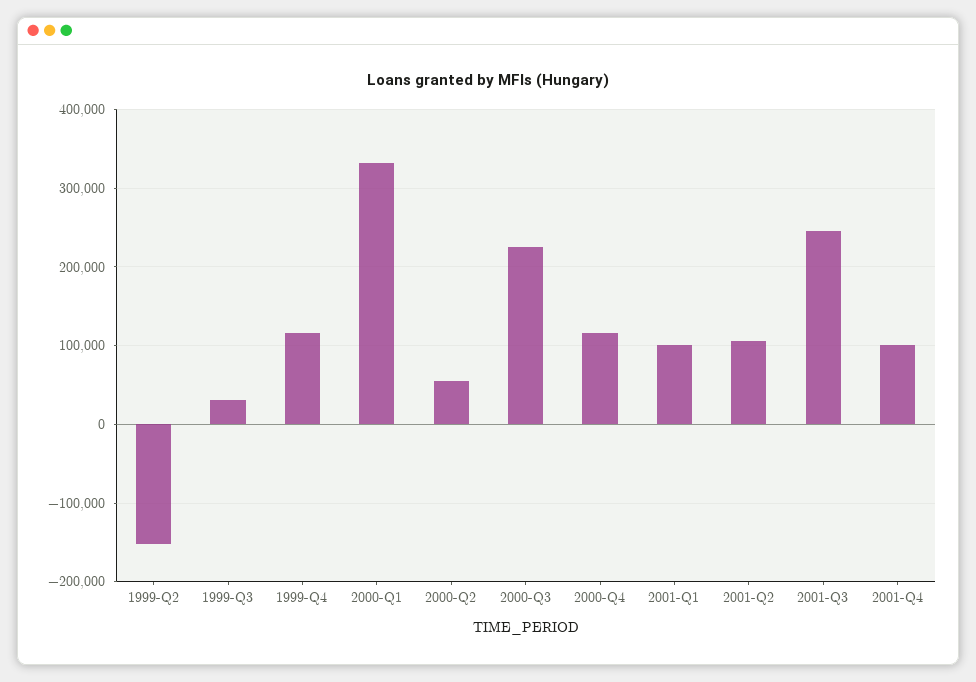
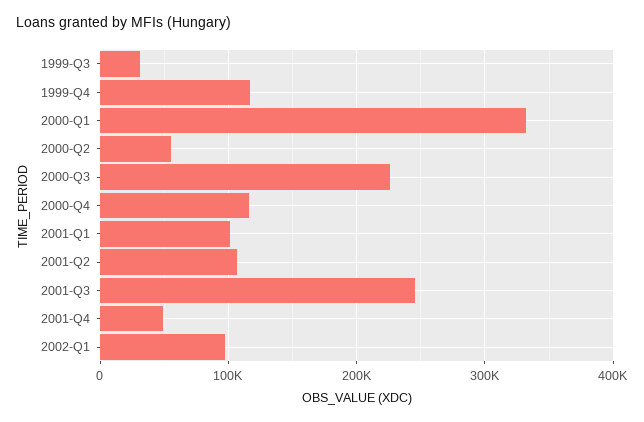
1999-Q2: -150000 -> none
2001-Q4: 100000 -> 50000
2002-Q1: none -> 100000

